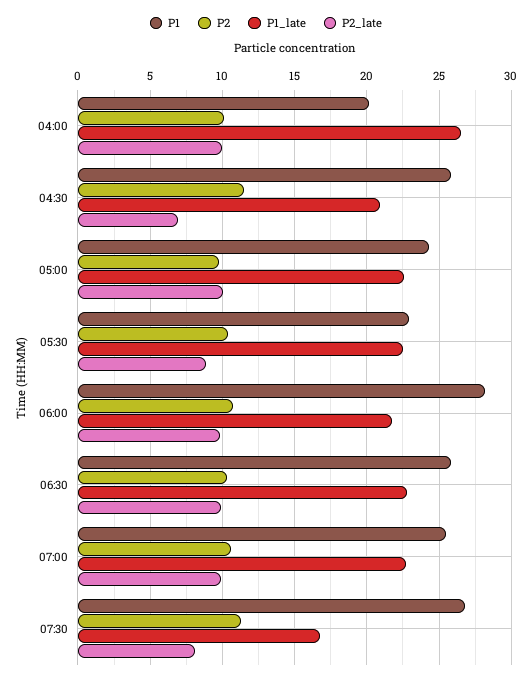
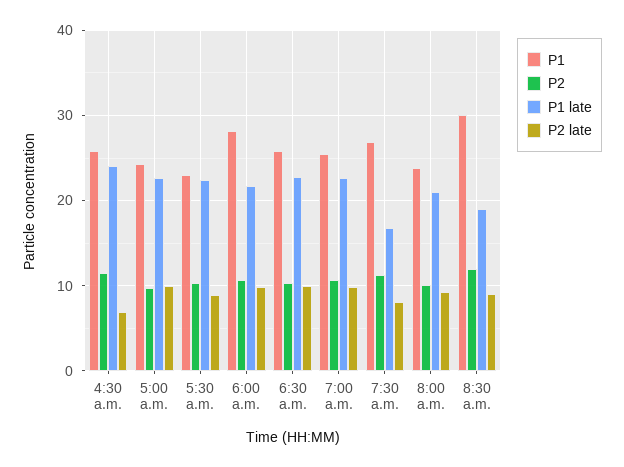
P1, 04:00: 20 -> none
P2, 04:00: 10 -> none
P1_late, 04:00: 26.5 -> none
P2_late, 04:00: 10 -> none
P1_late, 04:30: 21 -> 24
P1, 8:00 a.m.: none -> 24
P2, 8:00 a.m.: none -> 10
P1_late, 8:00 a.m.: none -> 21
P2_late, 8:00 a.m.: none -> 9
P1, 8:30 a.m.: none -> 30
P2, 8:30 a.m.: none -> 12
P1_late, 8:30 a.m.: none -> 19
P2_late, 8:30 a.m.: none -> 9

